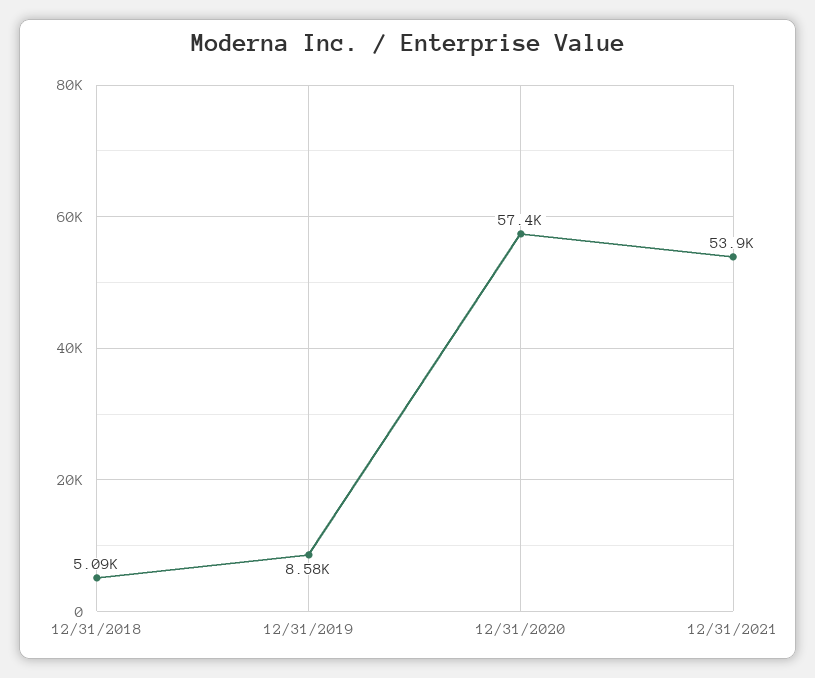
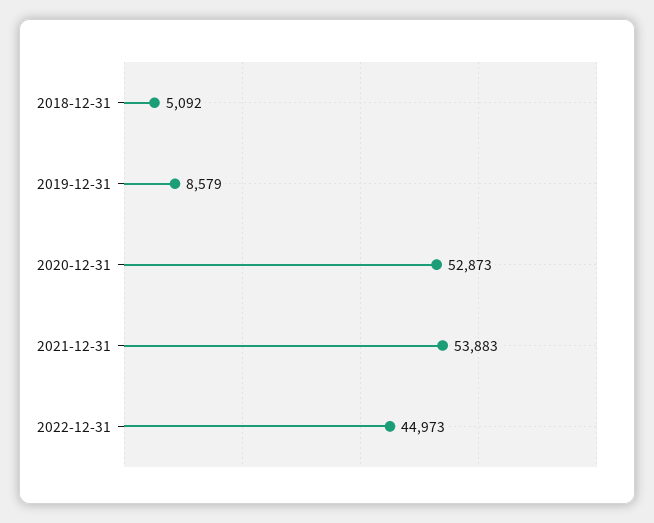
12/31/2020: 57400 -> 52873
2022-12-31: none -> 44973

